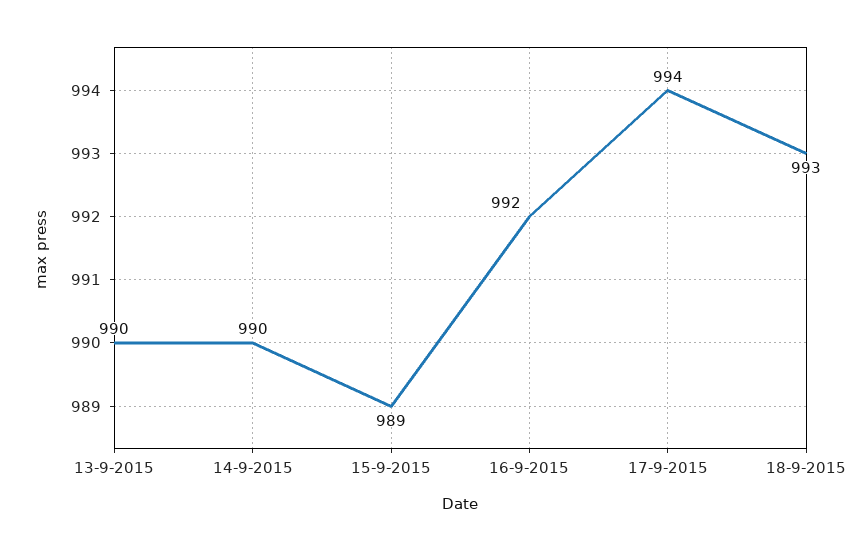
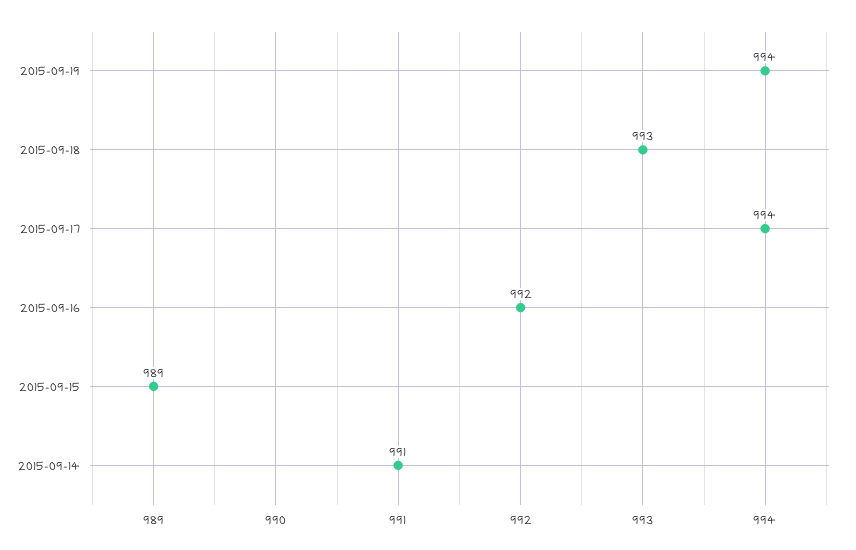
13-9-2015: 990 -> none
14-9-2015: 990 -> 991
2015-09-19: none -> 994

